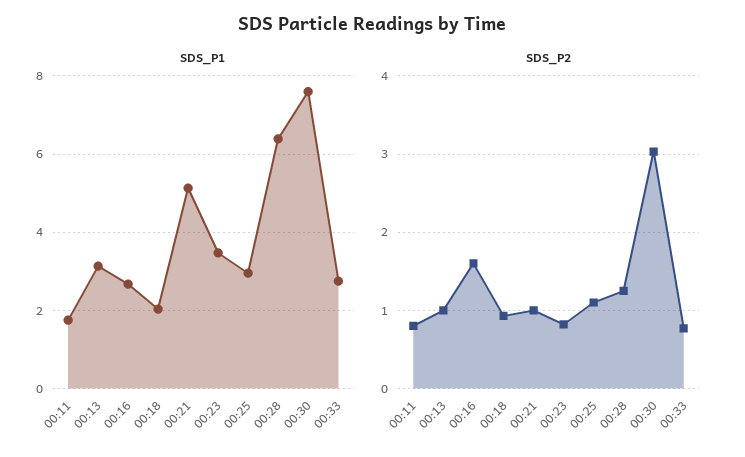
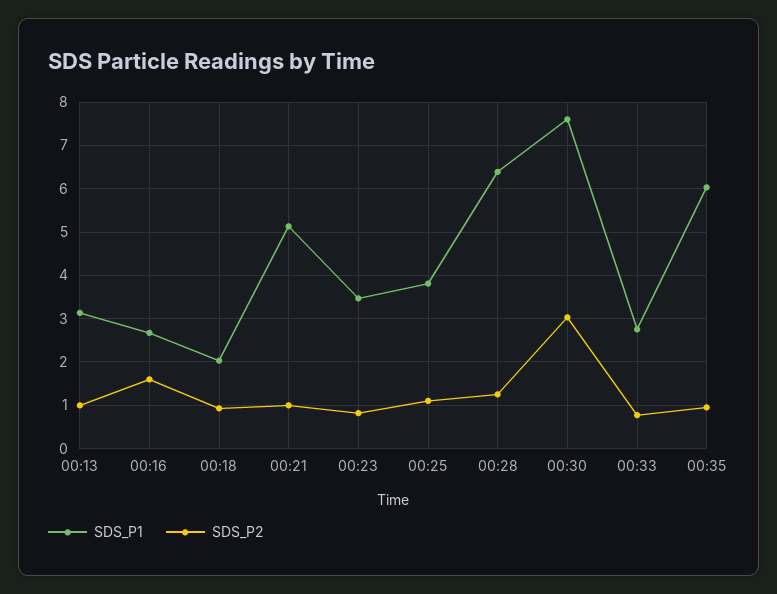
SDS_P1, 00:11: 1.8 -> none
SDS_P1, 00:25: 3 -> 3.8
SDS_P2, 00:11: 0.8 -> none
SDS_P1, 00:35: none -> 6
SDS_P2, 00:35: none -> 1

